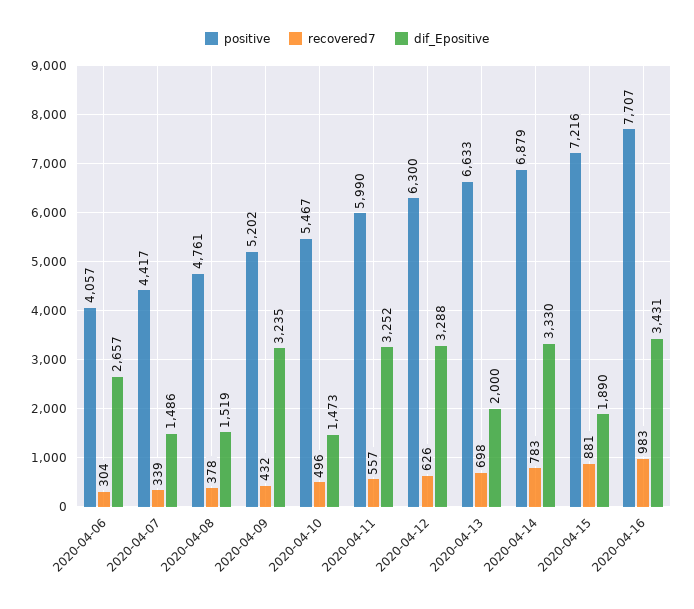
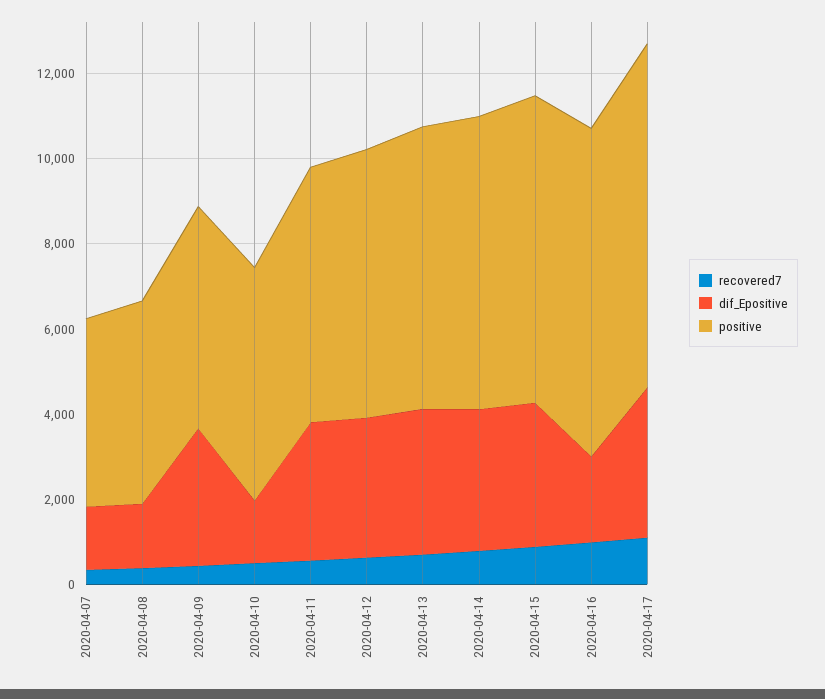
positive, 2020-04-06: 4057 -> none
recovered7, 2020-04-06: 304 -> none
dif_Epositive, 2020-04-06: 2657 -> none
dif_Epositive, 2020-04-13: 2000 -> 3500
dif_Epositive, 2020-04-15: 1890 -> 3500
dif_Epositive, 2020-04-16: 3431 -> 2000
recovered7, 2020-04-17: none -> 1000
dif_Epositive, 2020-04-17: none -> 3500
positive, 2020-04-17: none -> 8000

